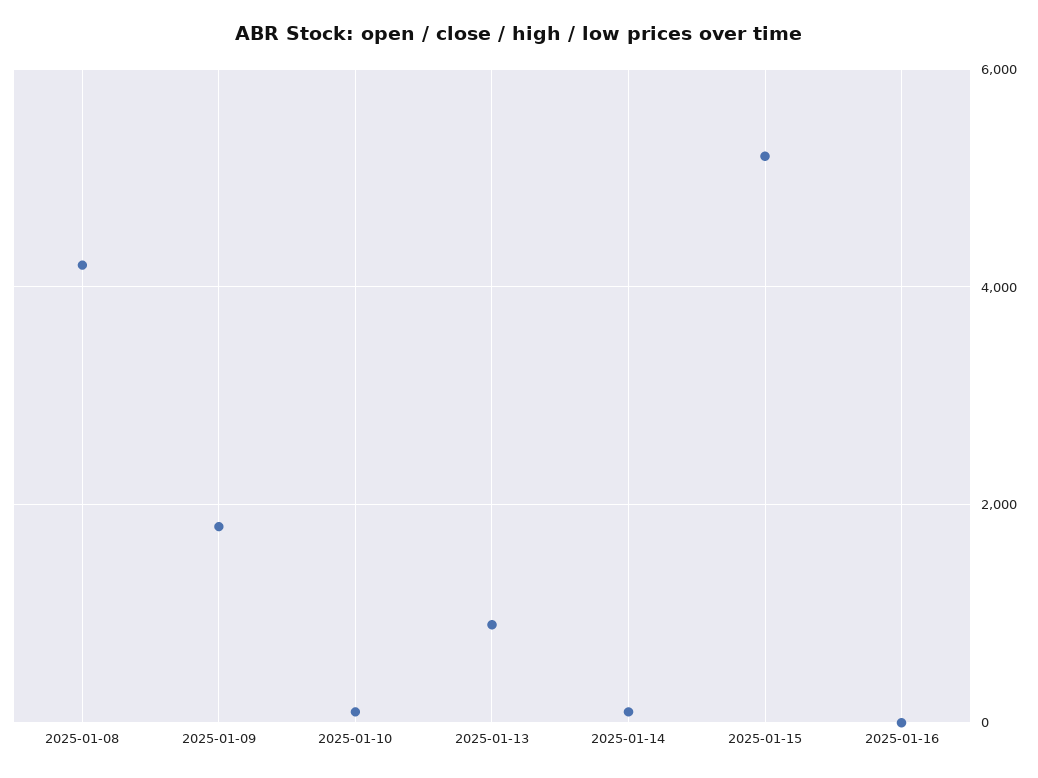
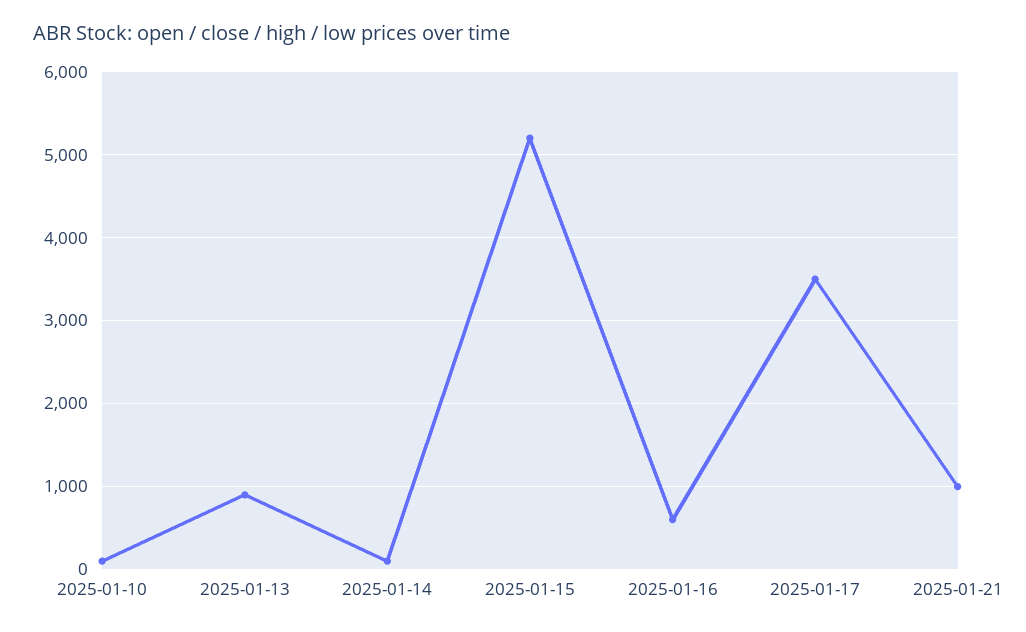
2025-01-08: 4200 -> none
2025-01-09: 1800 -> none
2025-01-16: 0 -> 600
2025-01-17: none -> 3500
2025-01-21: none -> 1000

